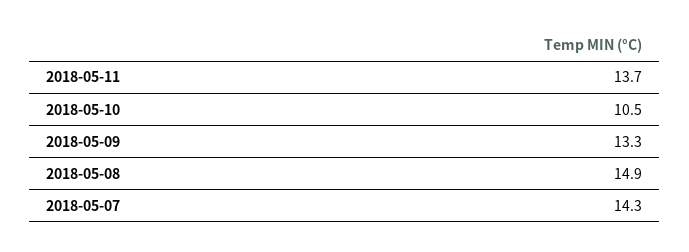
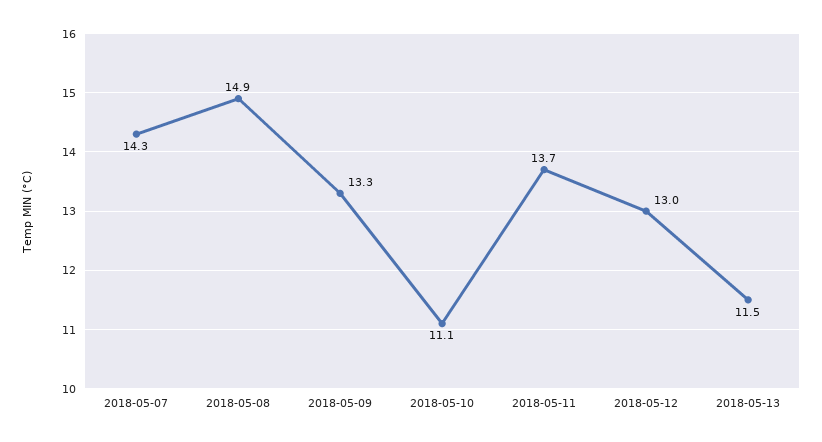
2018-05-10: 10.5 -> 11.1
2018-05-12: none -> 13
2018-05-13: none -> 11.5

